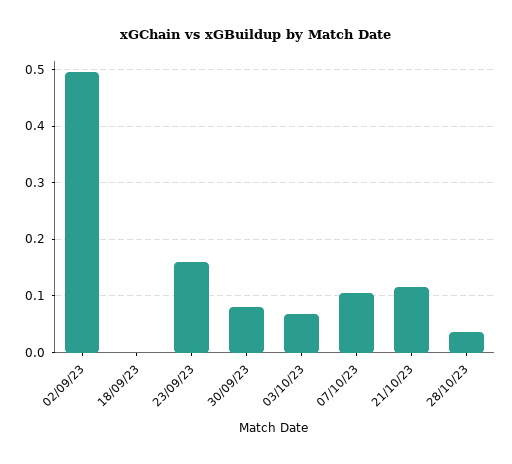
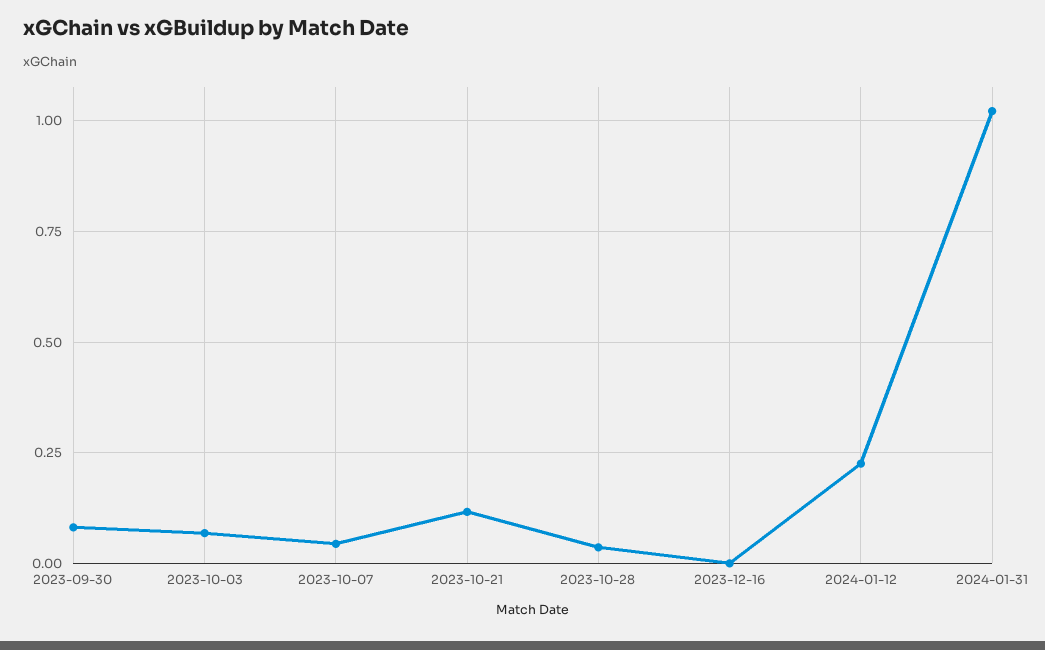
02/09/23: 0.5 -> none
18/09/23: 0 -> none
23/09/23: 0.16 -> none
07/10/23: 0.1 -> 0.05
2023-12-16: none -> 0
2024-01-12: none -> 0.225
2024-01-31: none -> 1.025

